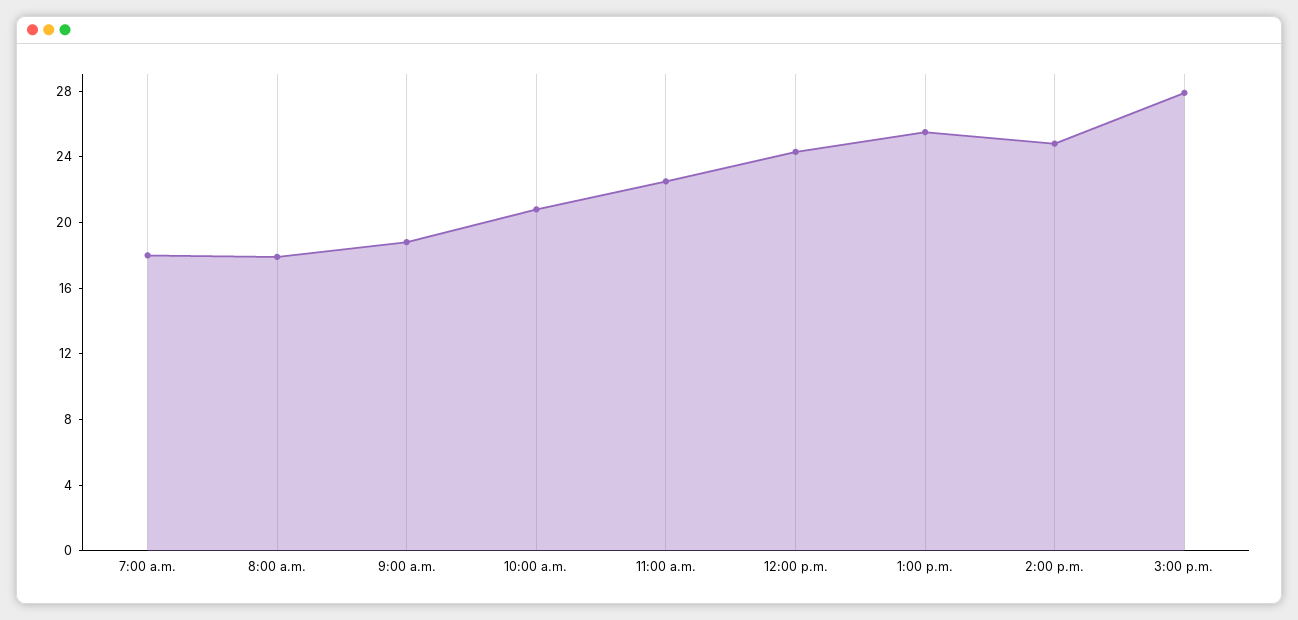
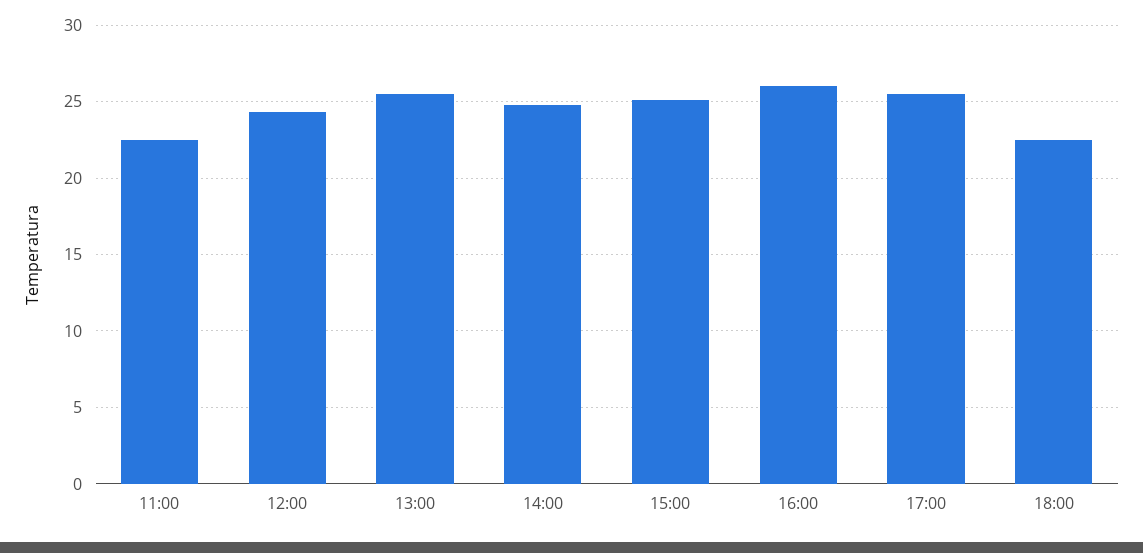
7:00 a.m.: 18 -> none
8:00 a.m.: 18 -> none
9:00 a.m.: 19 -> none
10:00 a.m.: 21 -> none
3:00 p.m.: 28 -> 25
16:00: none -> 26
17:00: none -> 25.5
18:00: none -> 22.5

